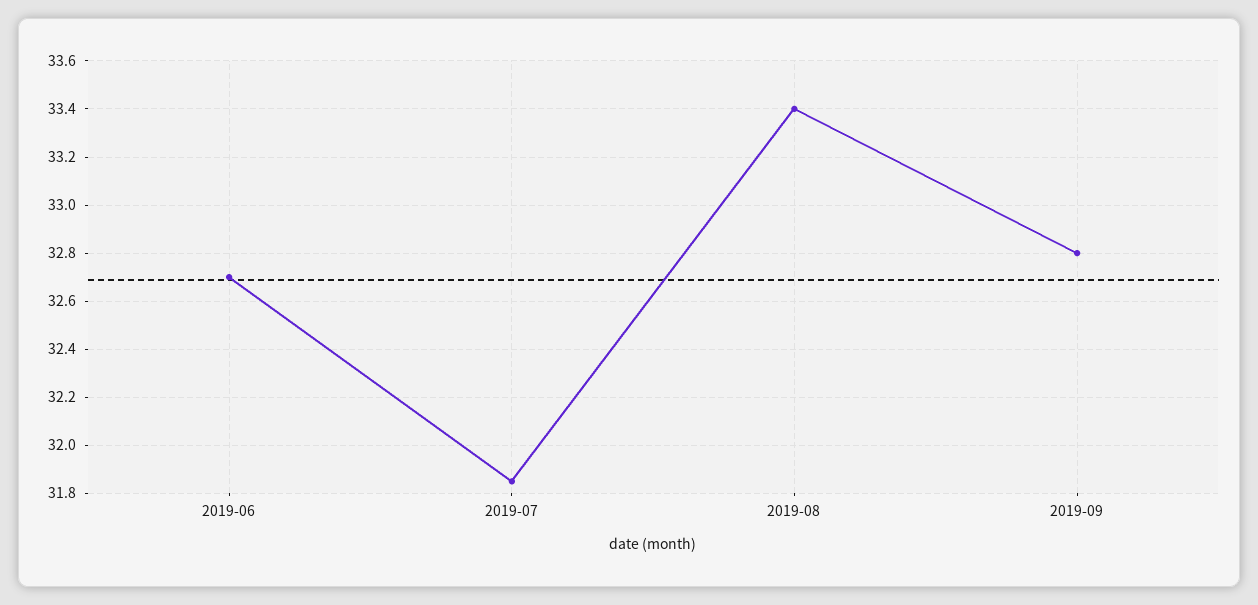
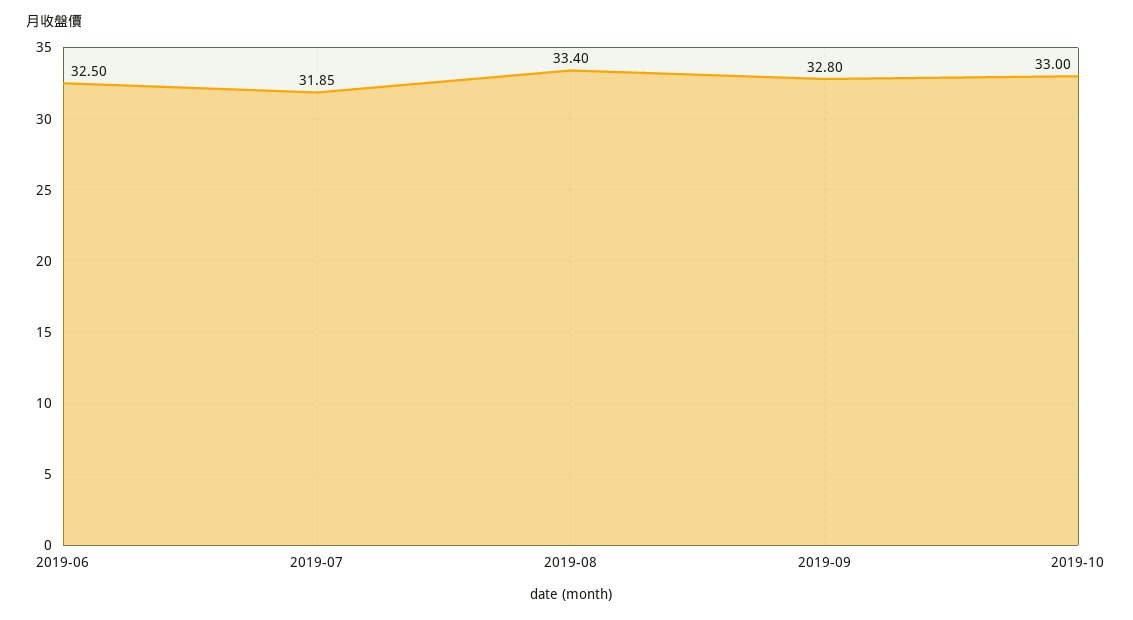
2019-06: 32.7 -> 32.5
2019-10: none -> 33

